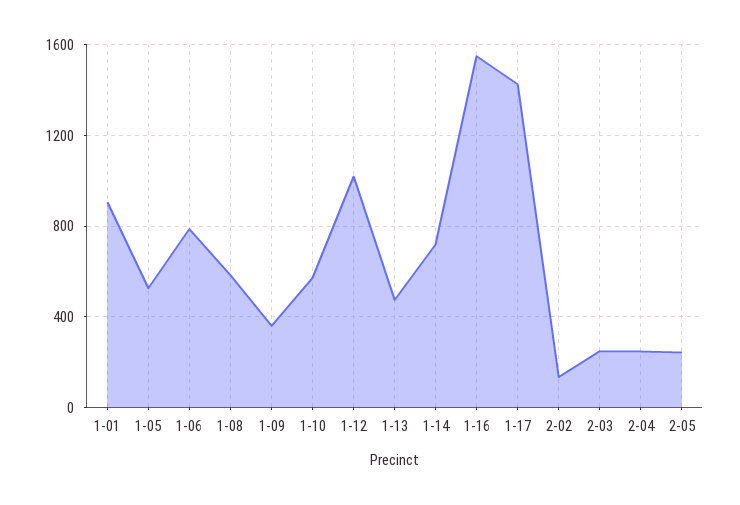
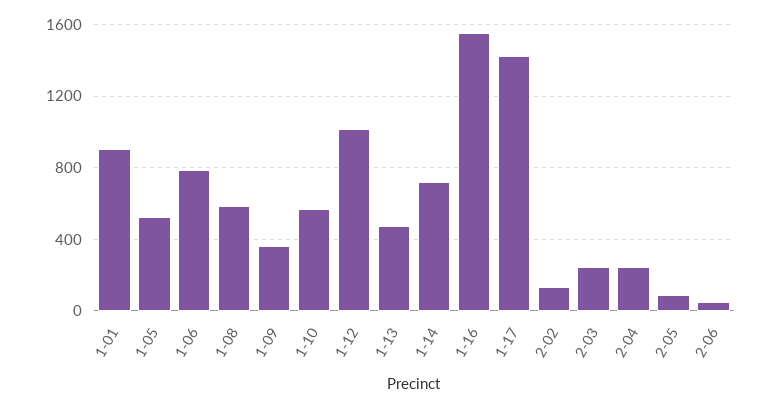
2-05: 250 -> 100
2-06: none -> 50

